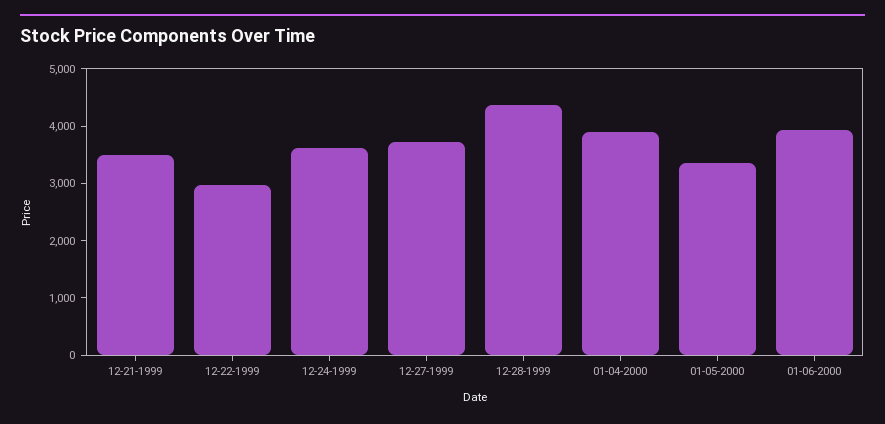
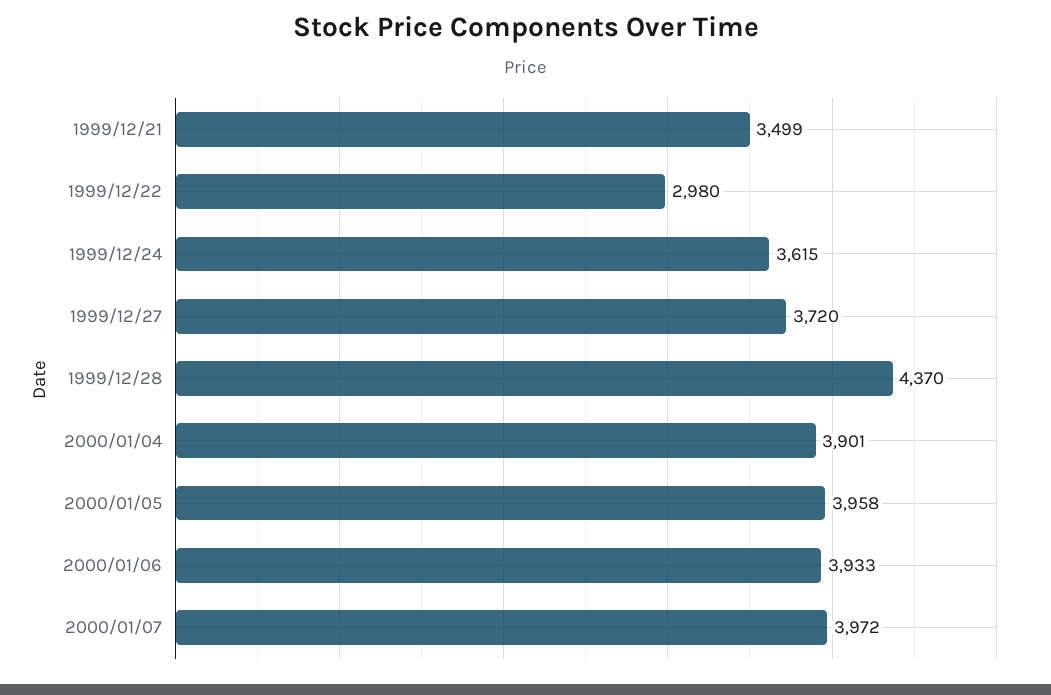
01-05-2000: 3400 -> 3958
2000/01/07: none -> 3972

